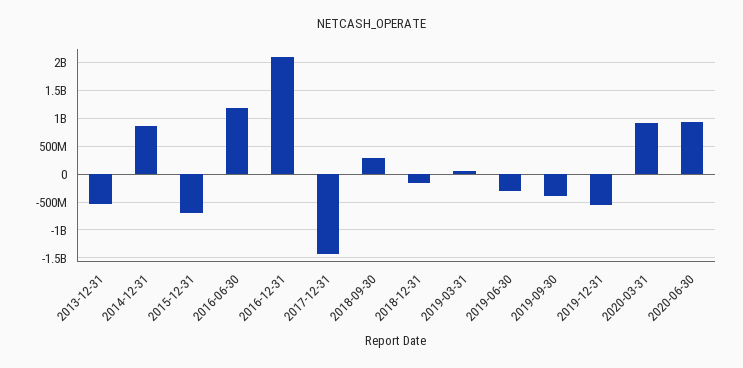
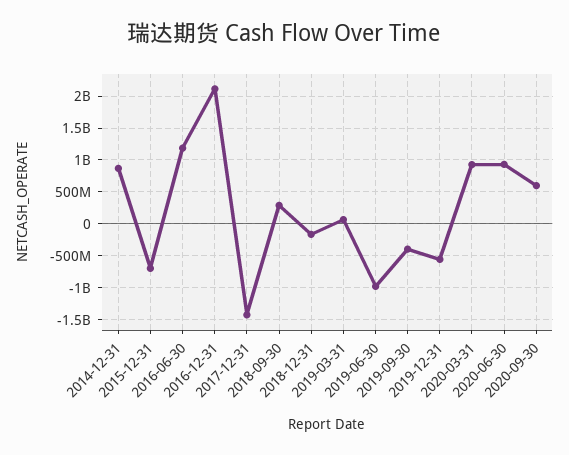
2013-12-31: -500000000 -> none
2019-06-30: -250000000 -> -1000000000
2020-09-30: none -> 600000000

